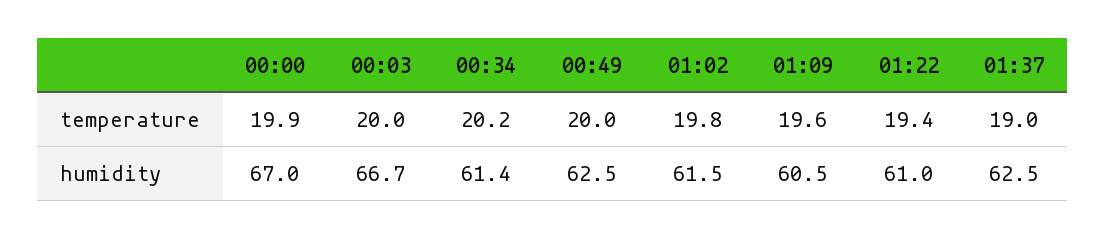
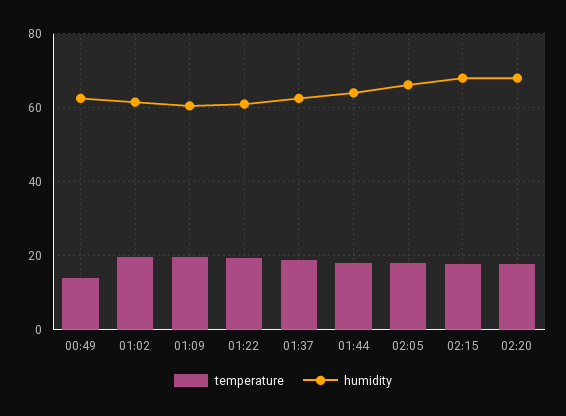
temperature, 00:00: 19.9 -> none
temperature, 00:03: 20 -> none
temperature, 00:34: 20.2 -> none
temperature, 00:49: 20 -> 14
humidity, 00:00: 67 -> none
humidity, 00:03: 66.7 -> none
humidity, 00:34: 61.4 -> none
temperature, 01:44: none -> 18
humidity, 01:44: none -> 64
temperature, 02:05: none -> 18
humidity, 02:05: none -> 66
temperature, 02:15: none -> 18
humidity, 02:15: none -> 68
temperature, 02:20: none -> 18
humidity, 02:20: none -> 68

